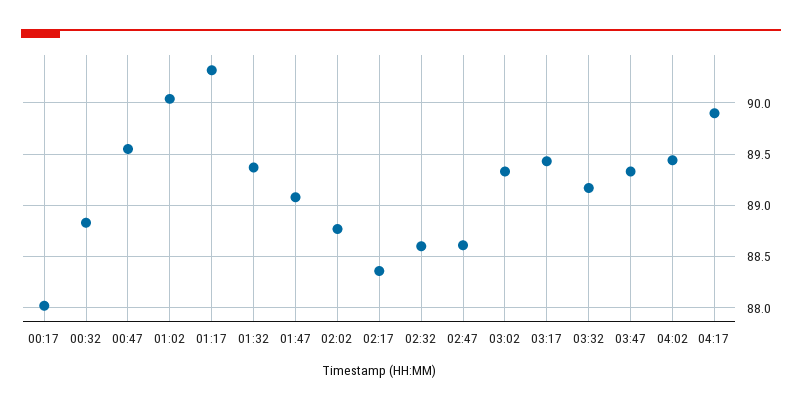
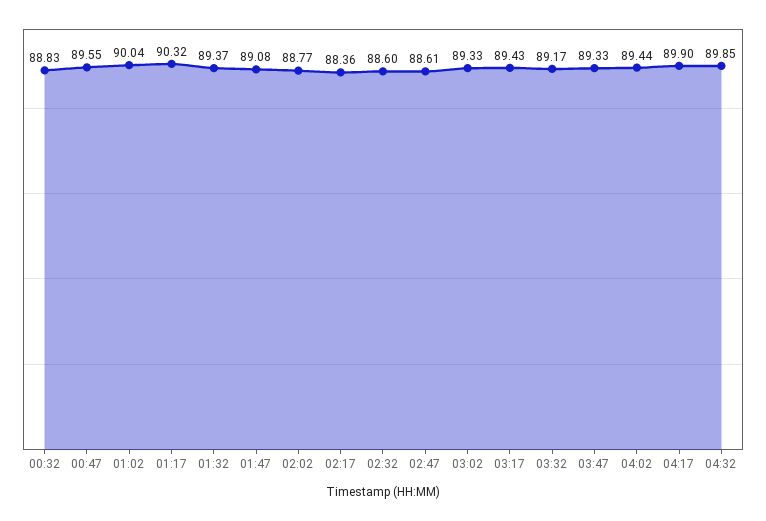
00:17: 88 -> none
04:32: none -> 89.85

